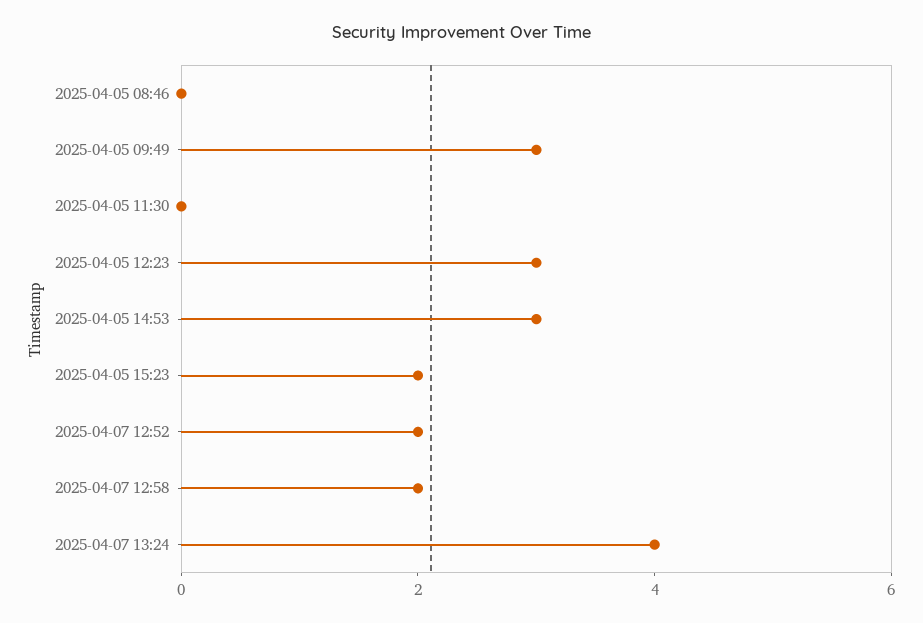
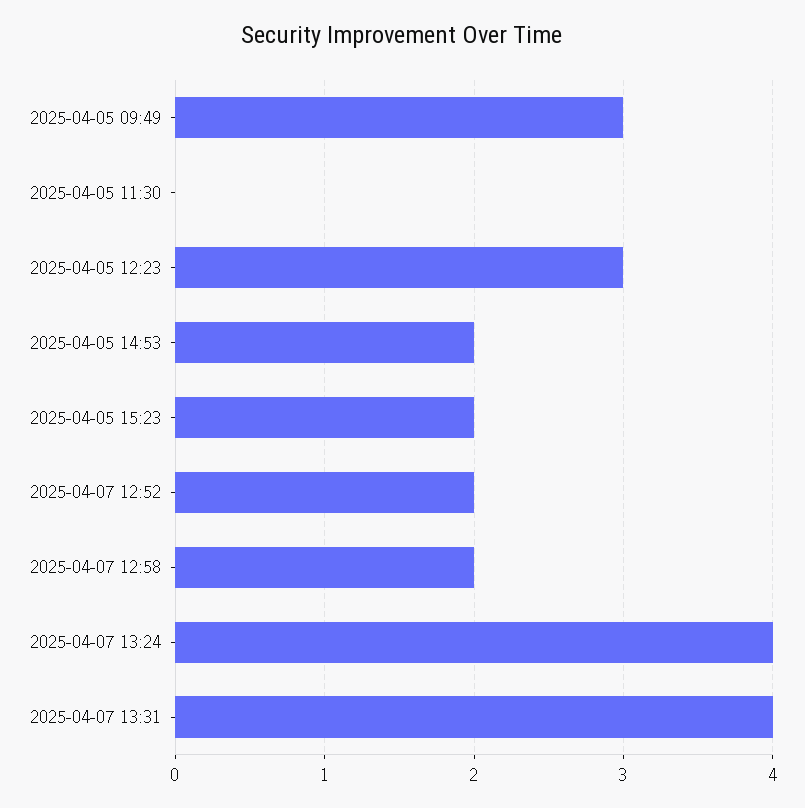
2025-04-05 08:46: 0 -> none
2025-04-05 14:53: 3 -> 2
2025-04-07 13:31: none -> 4

